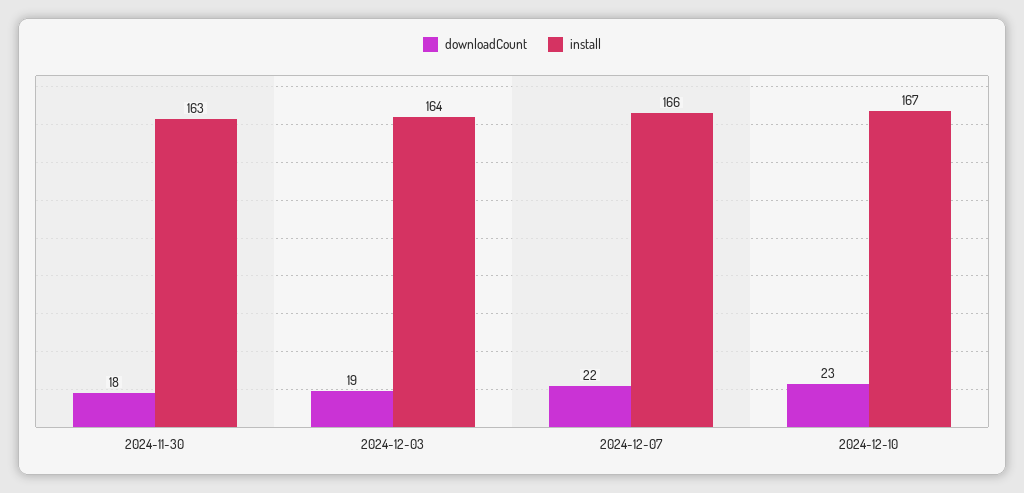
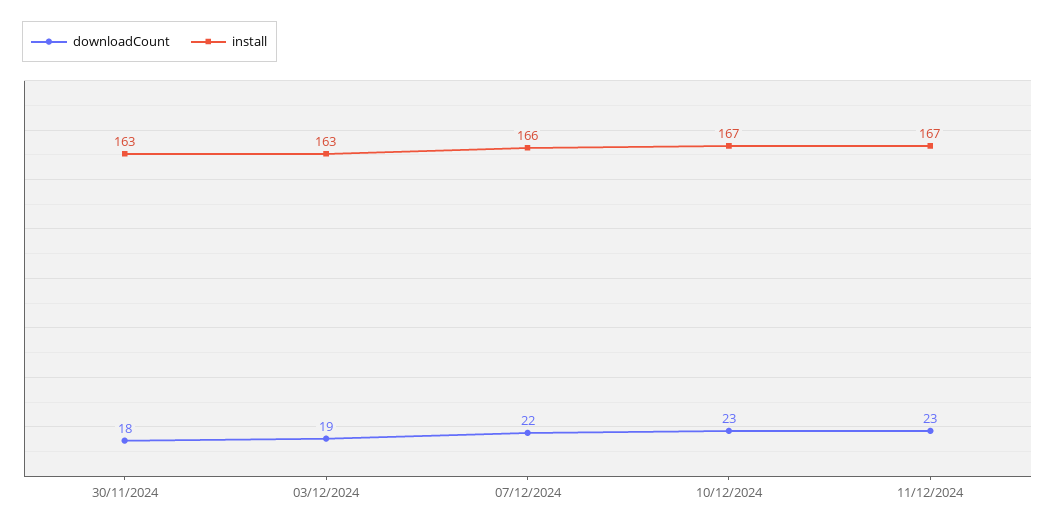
install, 2024-12-03: 164 -> 163
downloadCount, 11/12/2024: none -> 23
install, 11/12/2024: none -> 167

